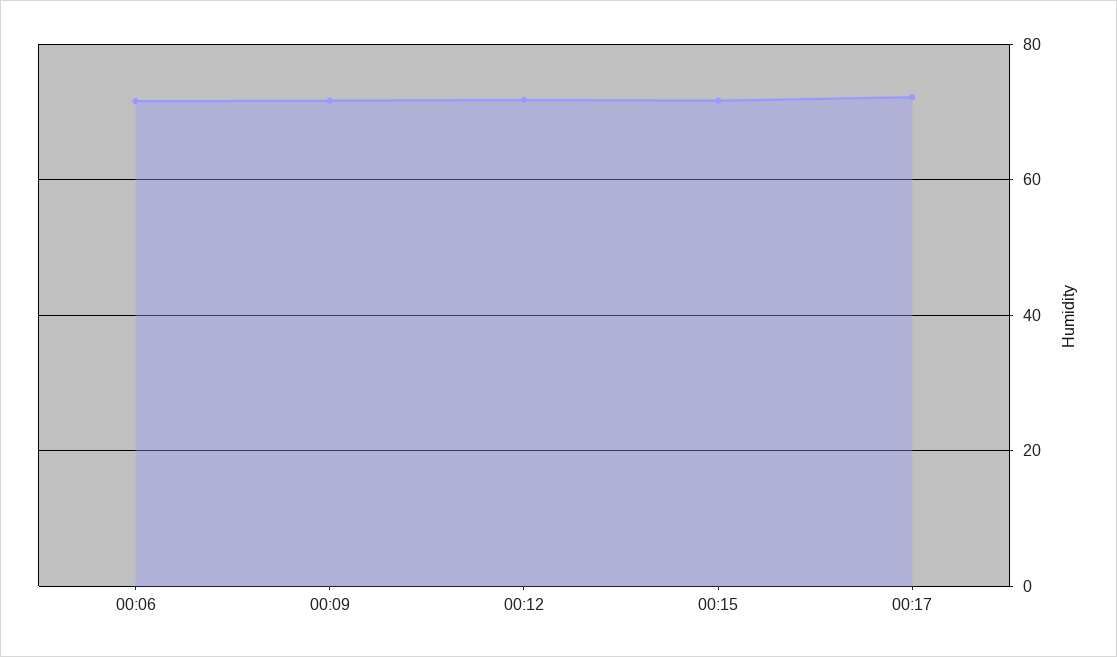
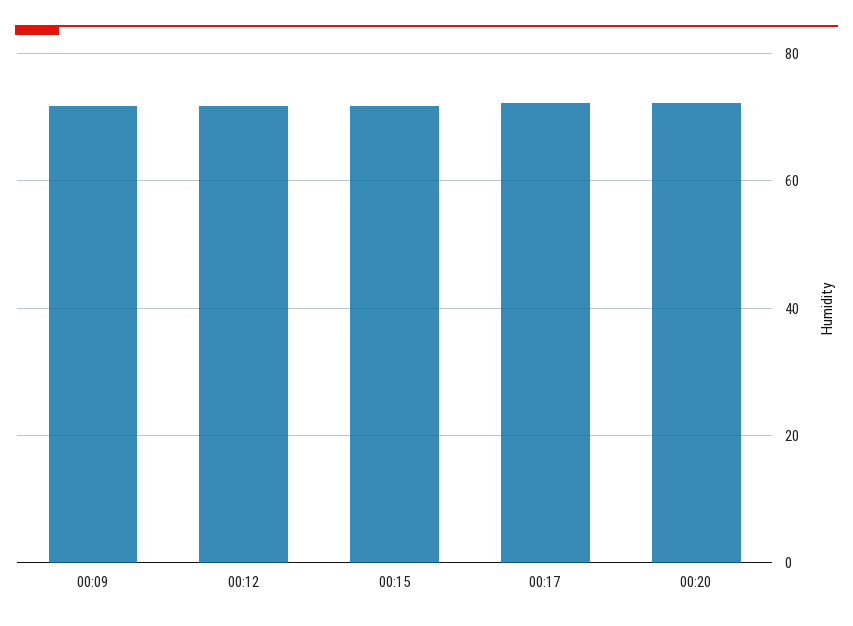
00:06: 72 -> none
00:20: none -> 72

